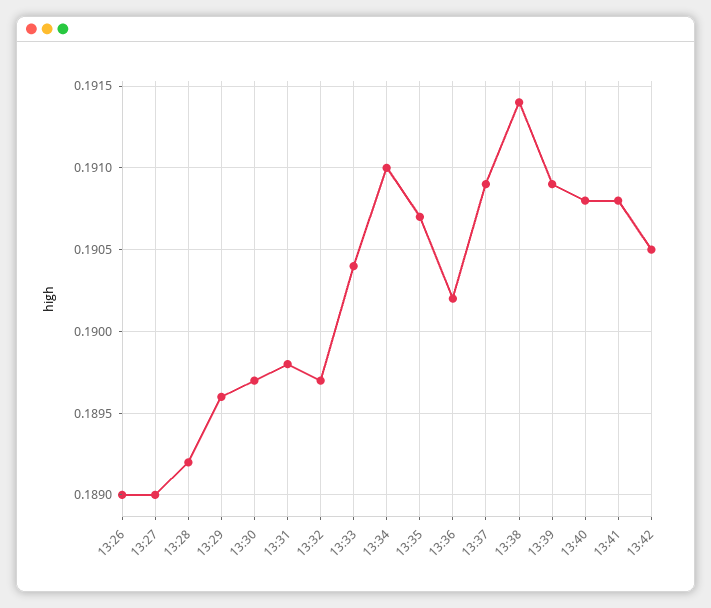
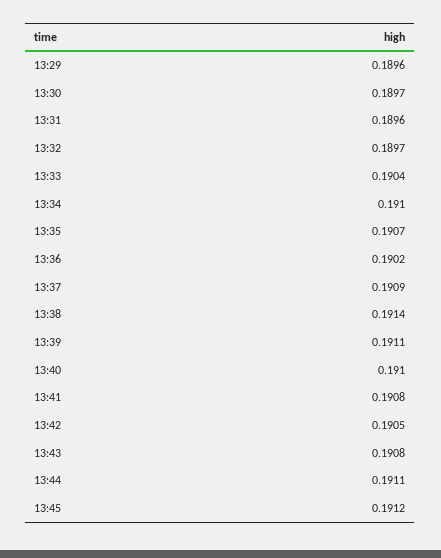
13:26: 0.189 -> none
13:27: 0.189 -> none
13:28: 0.1892 -> none
13:31: 0.1898 -> 0.1896
13:39: 0.1909 -> 0.1911
13:40: 0.1908 -> 0.191
13:43: none -> 0.1908
13:44: none -> 0.1911
13:45: none -> 0.1912

